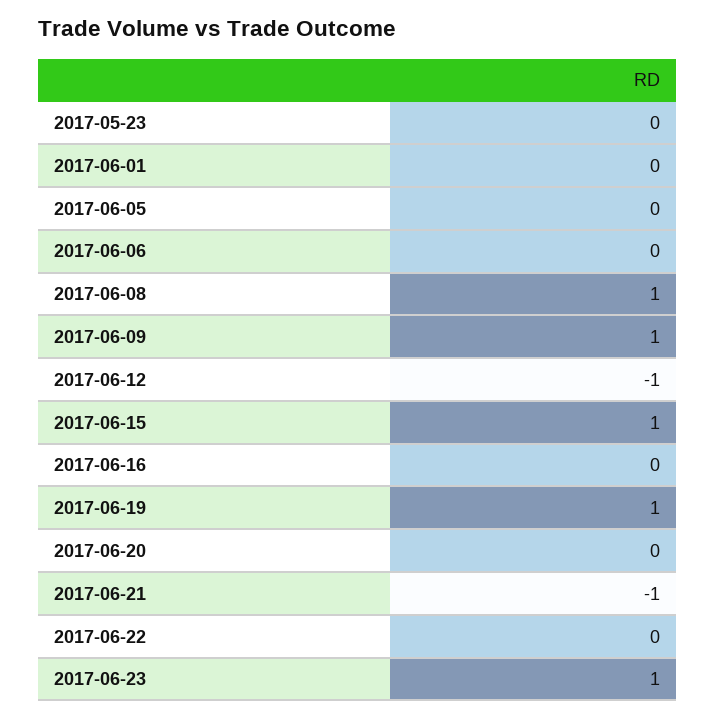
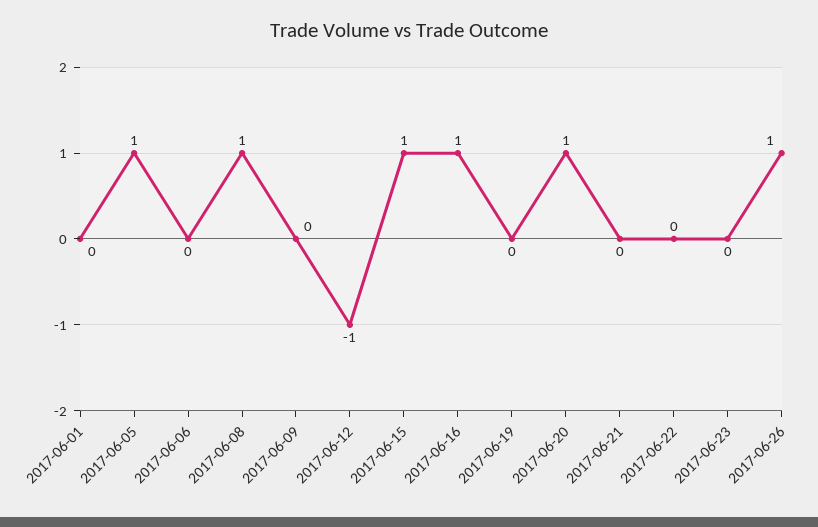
2017-05-23: 0 -> none
2017-06-05: 0 -> 1
2017-06-09: 1 -> 0
2017-06-16: 0 -> 1
2017-06-19: 1 -> 0
2017-06-20: 0 -> 1
2017-06-21: -1 -> 0
2017-06-23: 1 -> 0
2017-06-26: none -> 1

